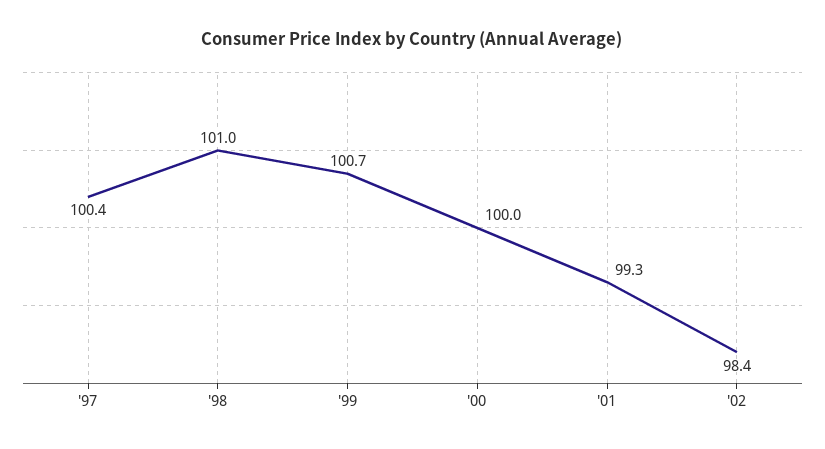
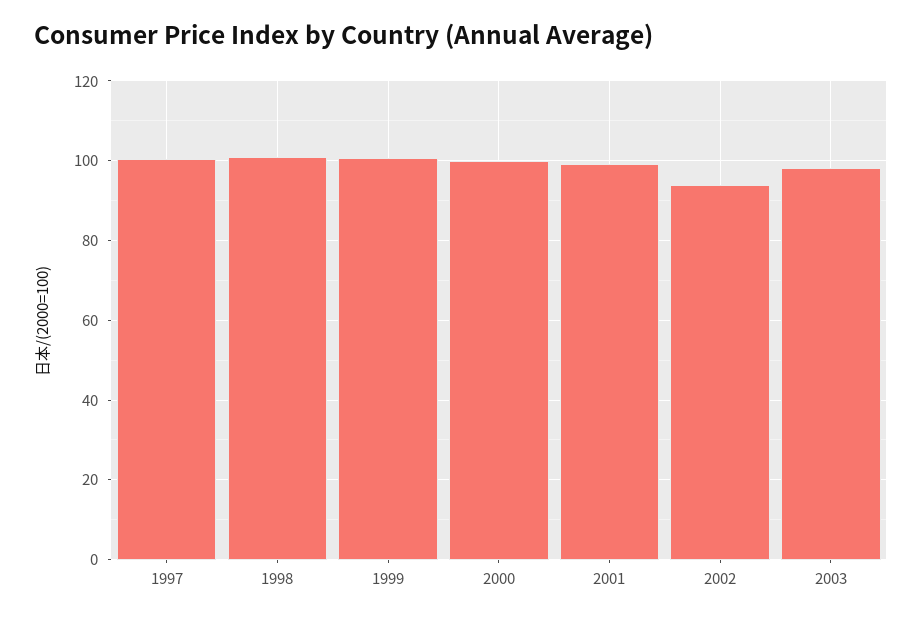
'02: 98.4 -> 94
2003: none -> 98

